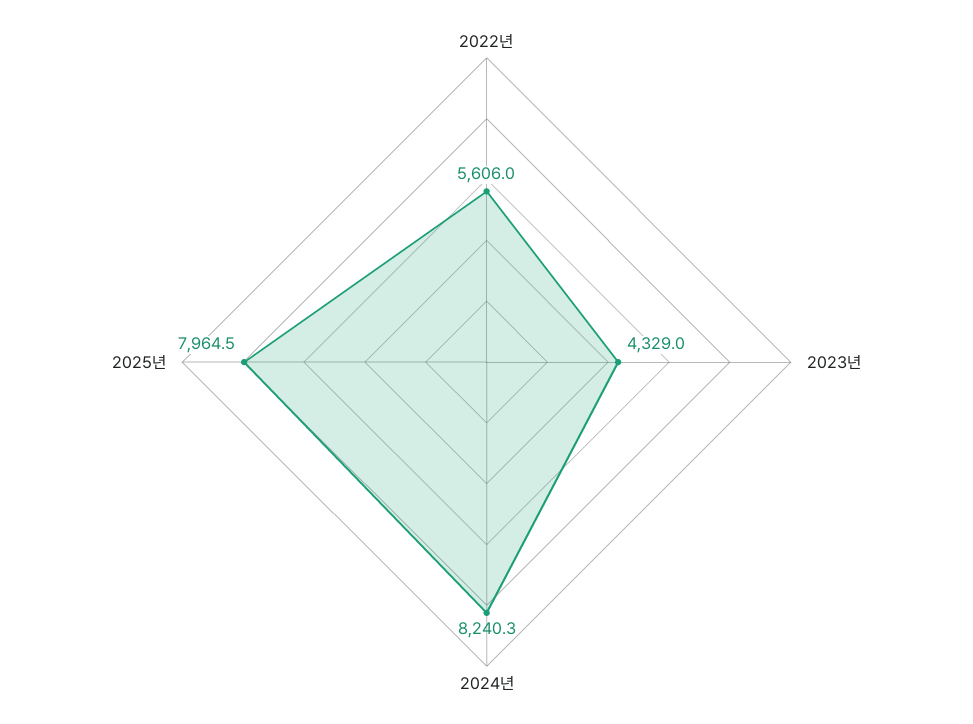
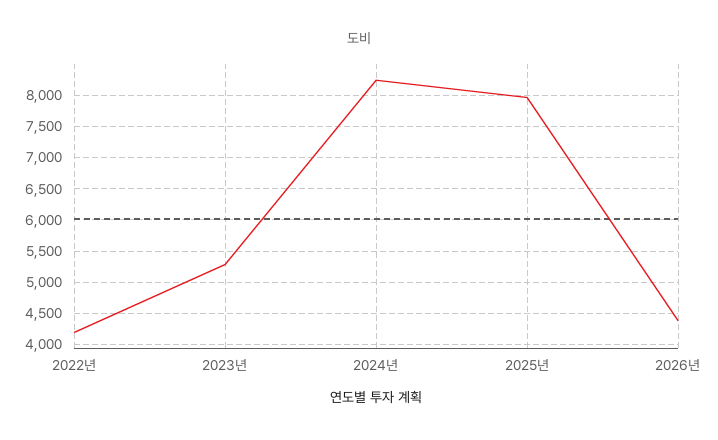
2022년: 5606 -> 4200
2023년: 4329 -> 5300
2026년: none -> 4400

